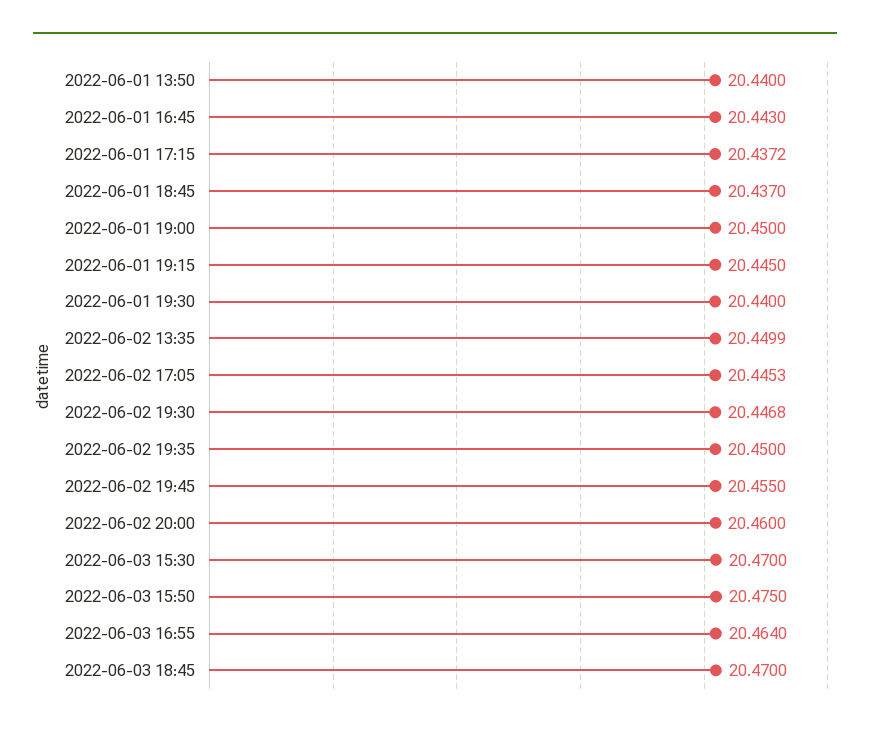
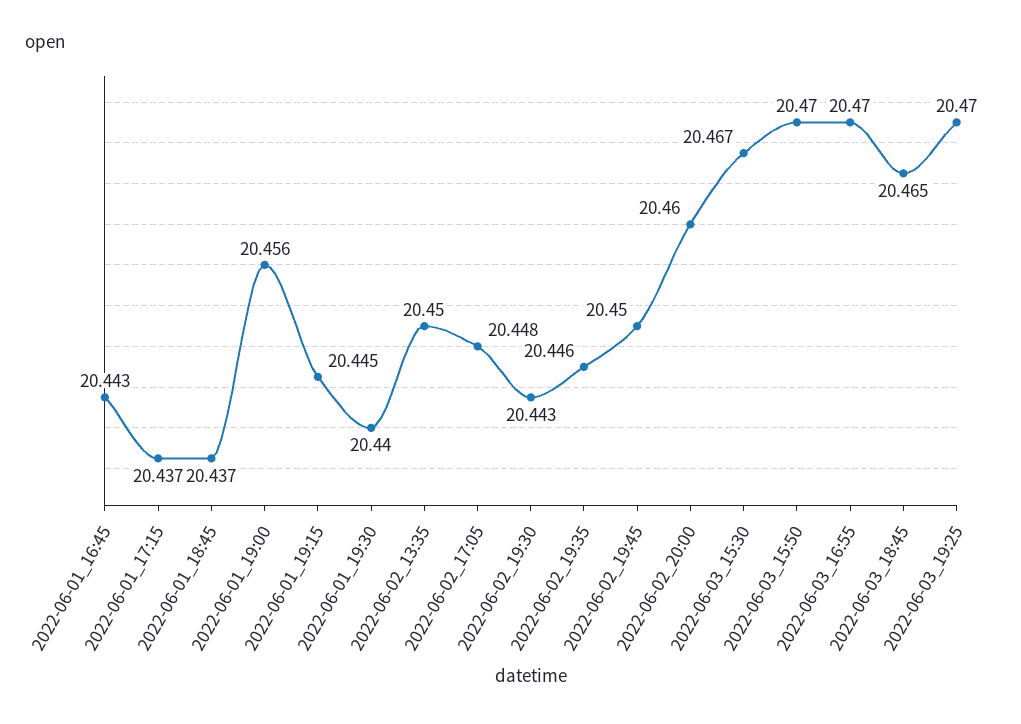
2022-06-01 13:50: 20.44 -> none
2022-06-01 19:00: 20.45 -> 20.456
2022-06-02 17:05: 20.4453 -> 20.448
2022-06-02 19:30: 20.4468 -> 20.443
2022-06-02 19:35: 20.45 -> 20.446
2022-06-02 19:45: 20.455 -> 20.45
2022-06-03 15:30: 20.47 -> 20.467
2022-06-03 15:50: 20.475 -> 20.47
2022-06-03 16:55: 20.464 -> 20.47
2022-06-03 18:45: 20.47 -> 20.465
2022-06-03_19:25: none -> 20.47

